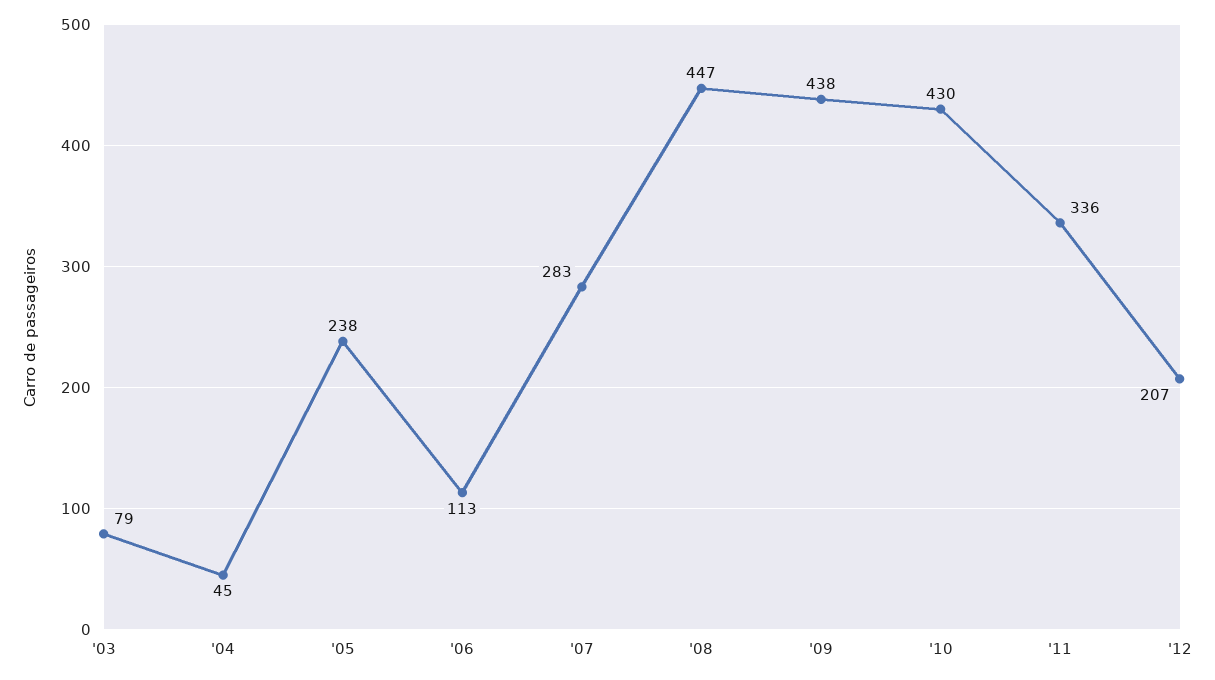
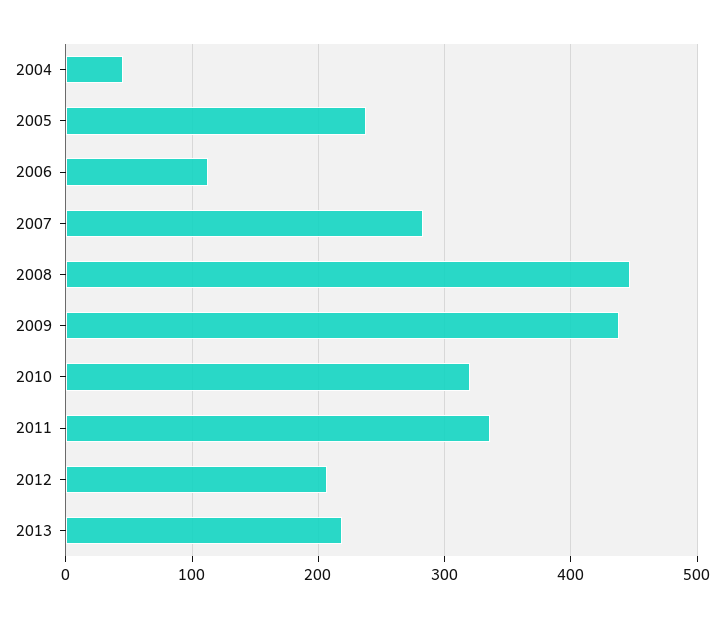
'03: 79 -> none
'10: 430 -> 320
2013: none -> 220

